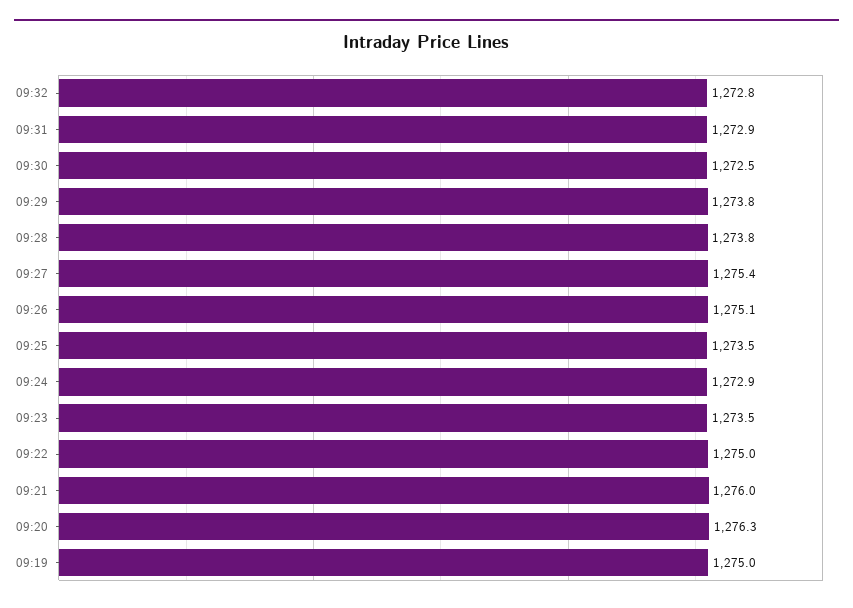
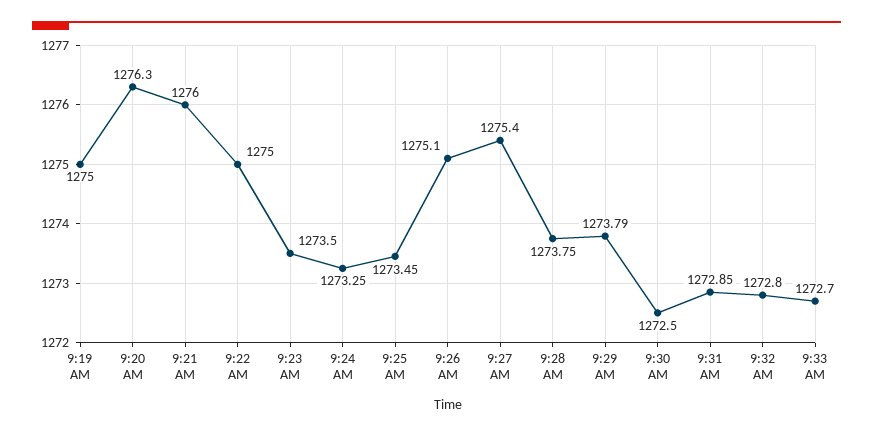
09:24: 1272.9 -> 1273.25
9:33 AM: none -> 1272.7

